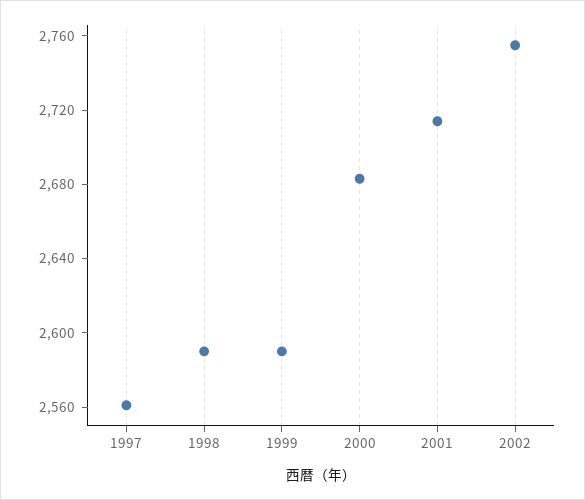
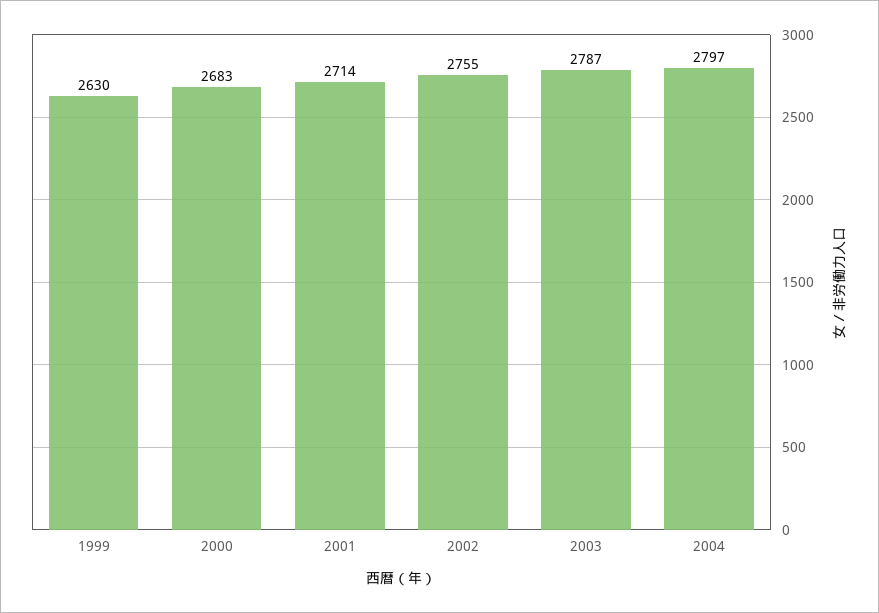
1997: 2560 -> none
1998: 2590 -> none
1999: 2590 -> 2630
2003: none -> 2787
2004: none -> 2797

